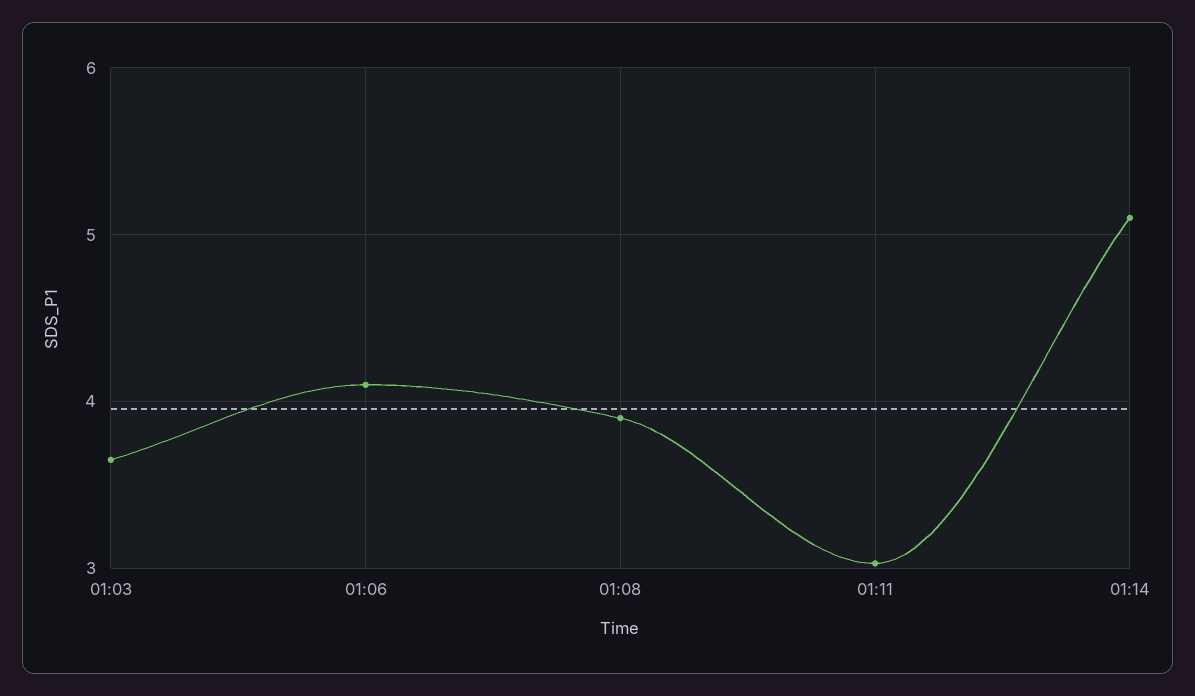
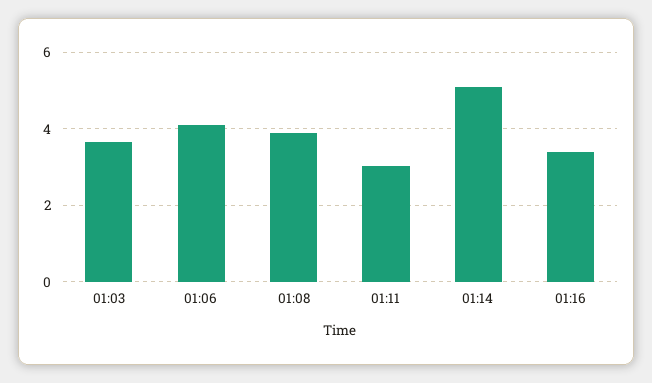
01:16: none -> 3.4

